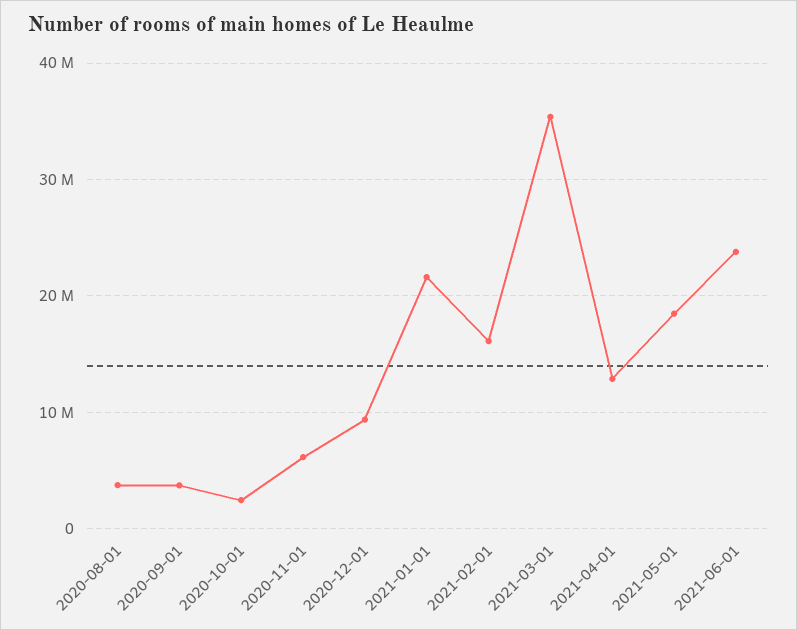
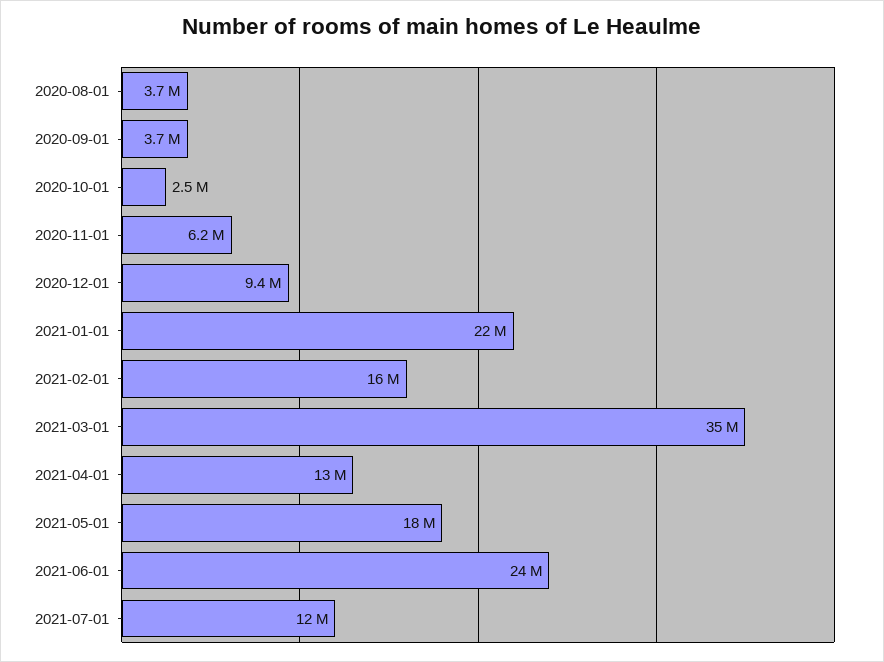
2021-07-01: none -> 12000000

